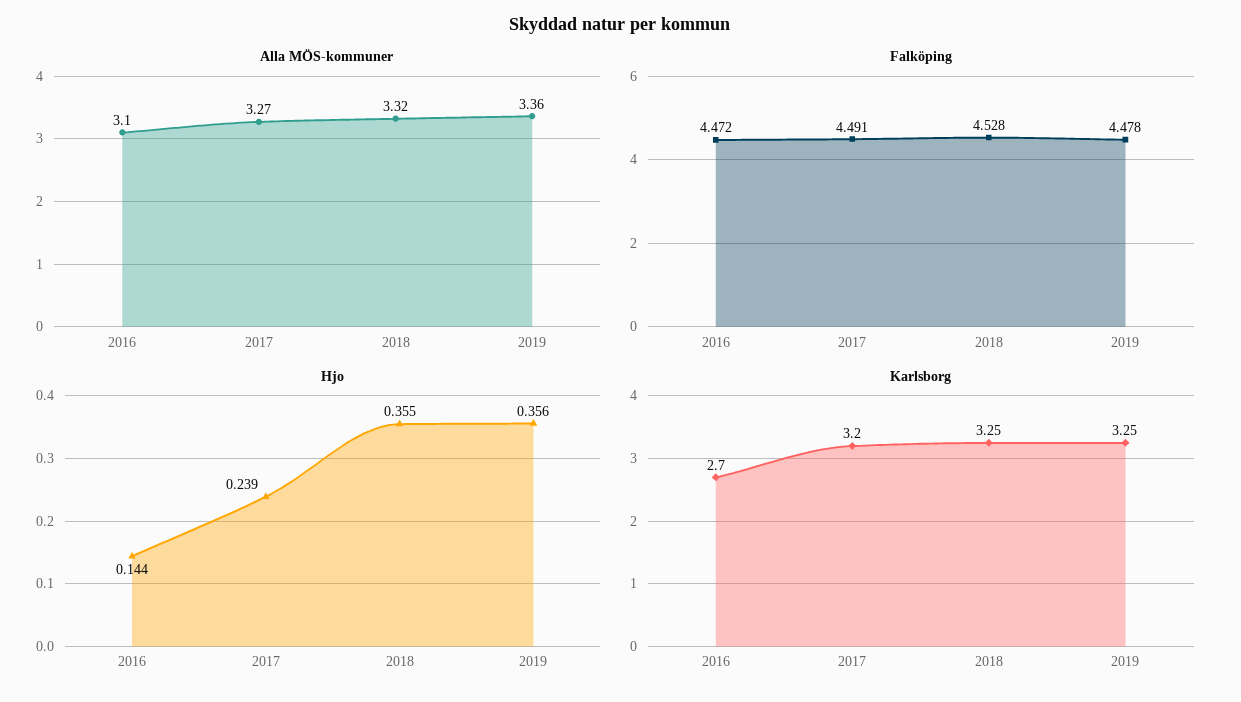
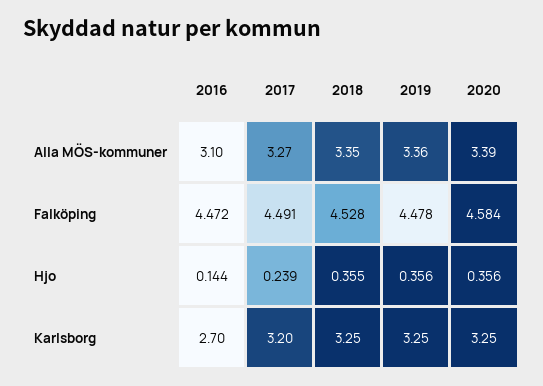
Alla MÖS-kommuner, 2018: 3.32 -> 3.35
Alla MÖS-kommuner, 2020: none -> 3.39
Falköping, 2020: none -> 4.584
Hjo, 2020: none -> 0.356
Karlsborg, 2020: none -> 3.25

